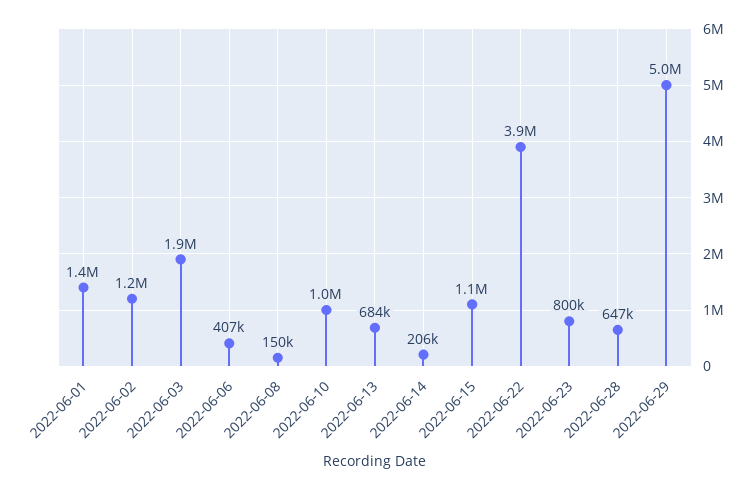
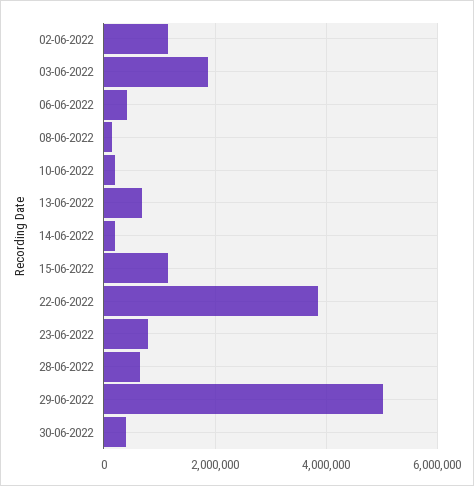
2022-06-01: 1400000 -> none
2022-06-10: 1000000 -> 200000
30-06-2022: none -> 400000

